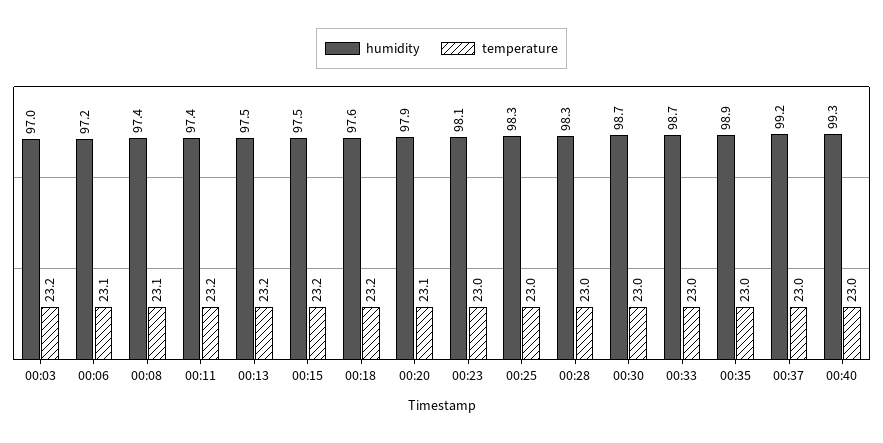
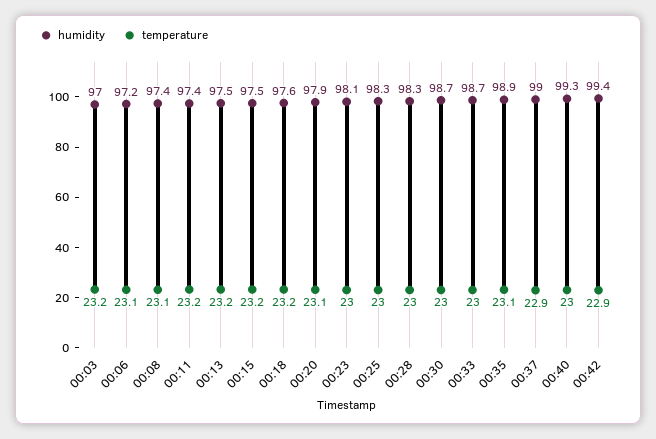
temperature, 00:35: 23 -> 23.1
humidity, 00:37: 99.2 -> 99
temperature, 00:37: 23 -> 22.9
humidity, 00:42: none -> 99.4
temperature, 00:42: none -> 22.9

